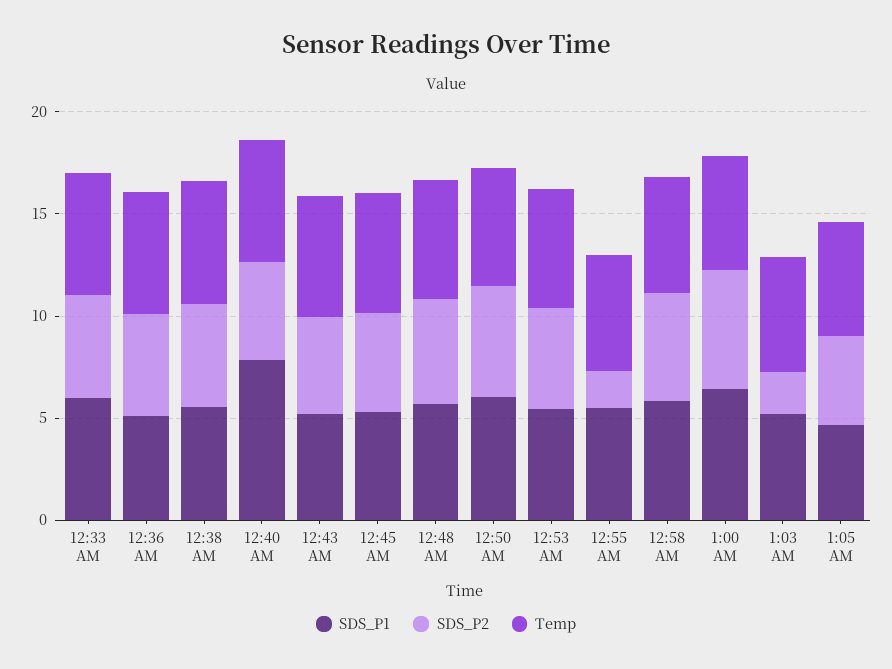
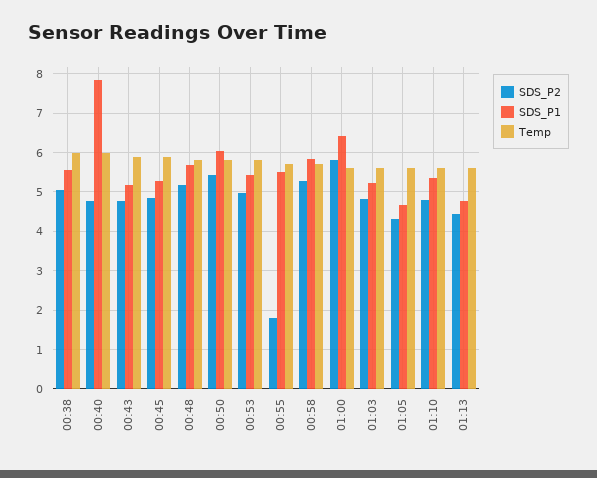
SDS_P1, 12:33 AM: 6 -> none
SDS_P2, 12:33 AM: 5 -> none
Temp, 12:33 AM: 6 -> none
SDS_P1, 12:36 AM: 5 -> none
SDS_P2, 12:36 AM: 5 -> none
Temp, 12:36 AM: 6 -> none
SDS_P2, 1:03 AM: 2 -> 4.8
SDS_P2, 01:10: none -> 4.8
SDS_P1, 01:10: none -> 5.4
Temp, 01:10: none -> 5.6
SDS_P2, 01:13: none -> 4.4
SDS_P1, 01:13: none -> 4.8
Temp, 01:13: none -> 5.6

